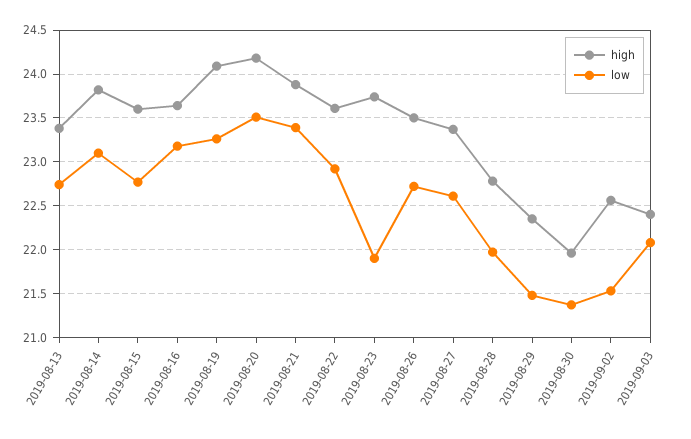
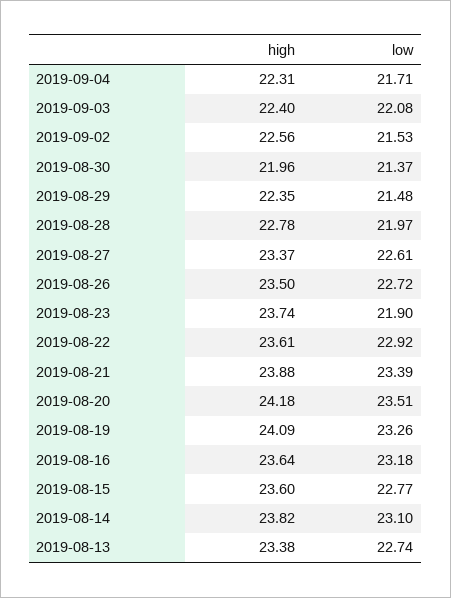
high, 2019-09-04: none -> 22.31
low, 2019-09-04: none -> 21.71

